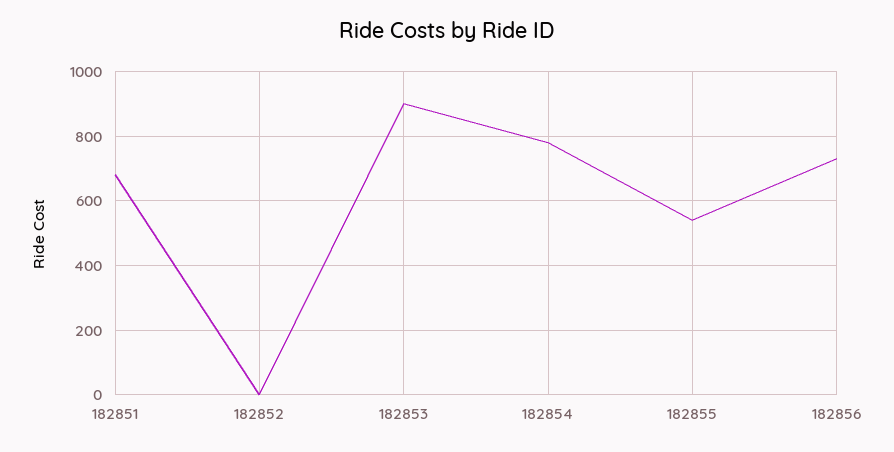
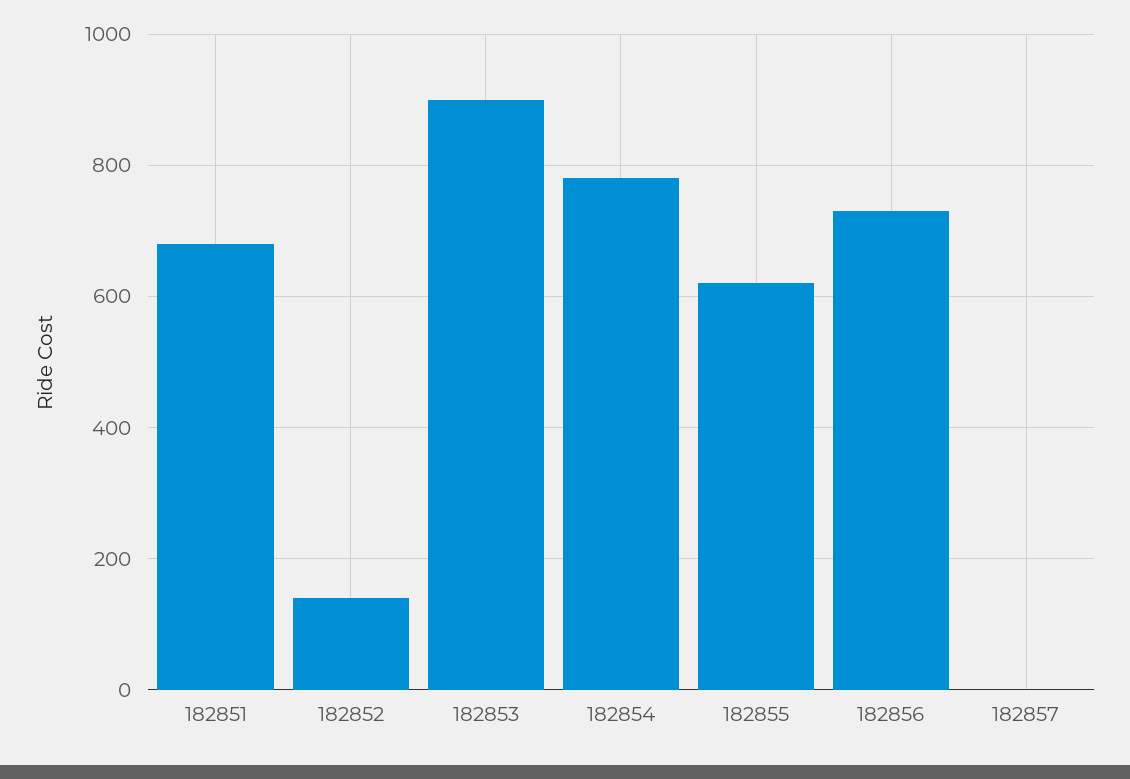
182852: 0 -> 140
182855: 540 -> 620
182857: none -> 0

